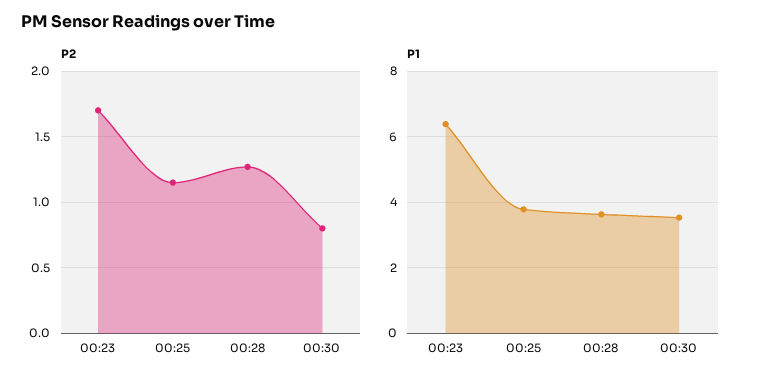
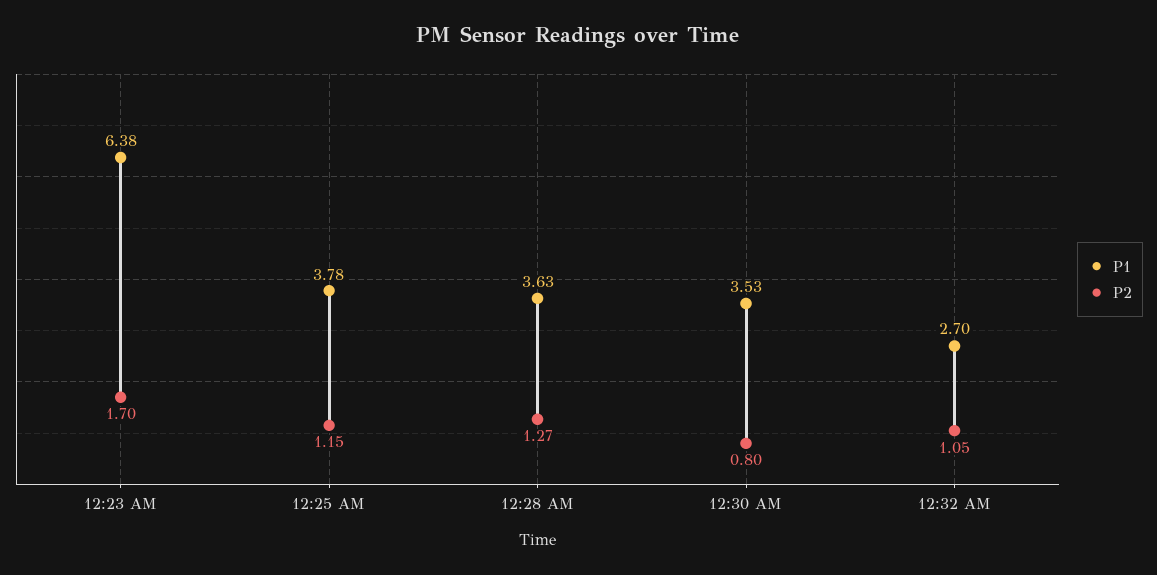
P1, 12:32 AM: none -> 2.7
P2, 12:32 AM: none -> 1.05

